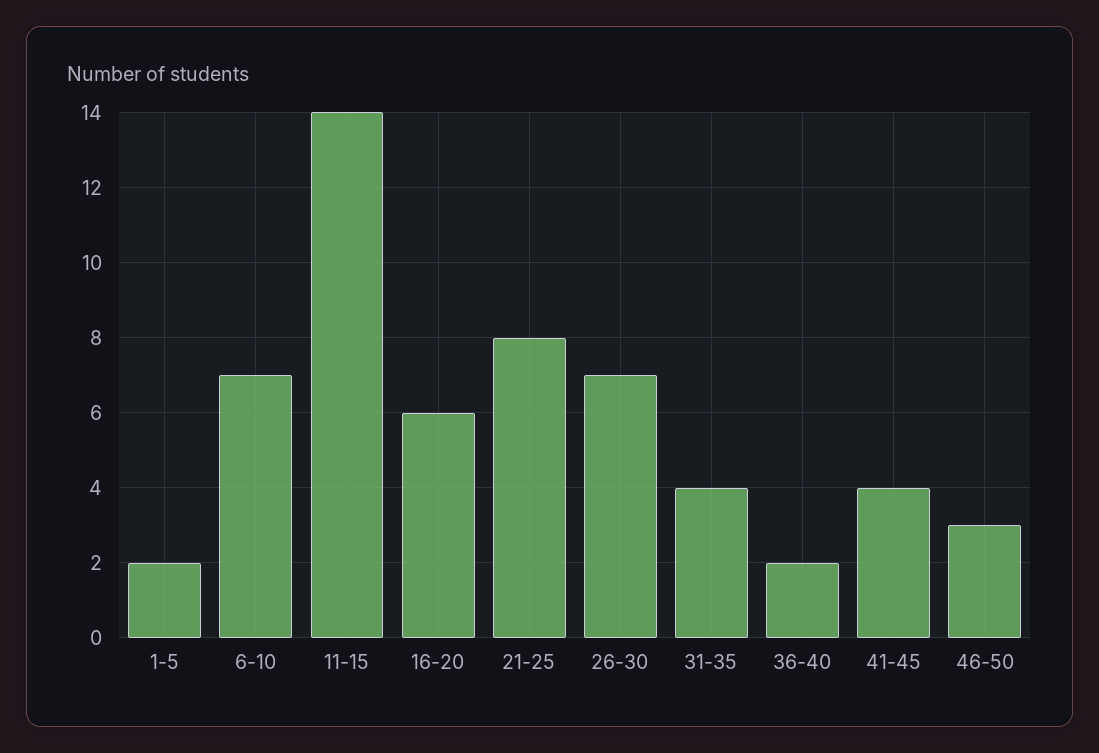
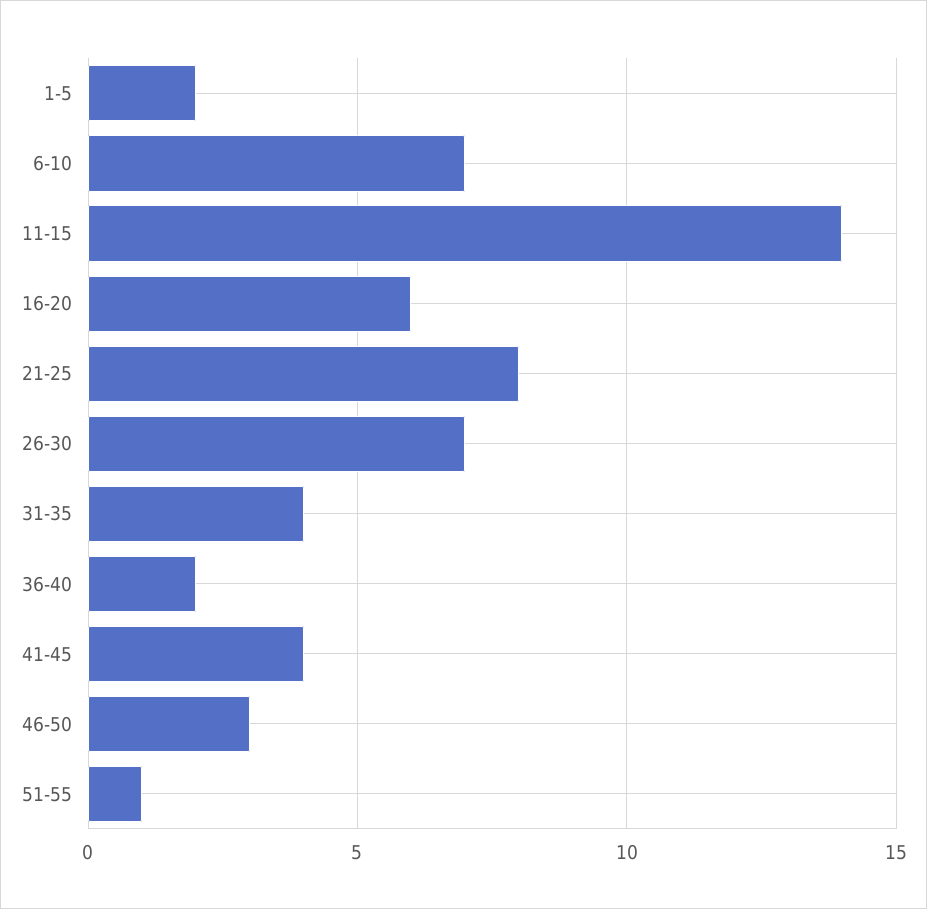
51-55: none -> 1

